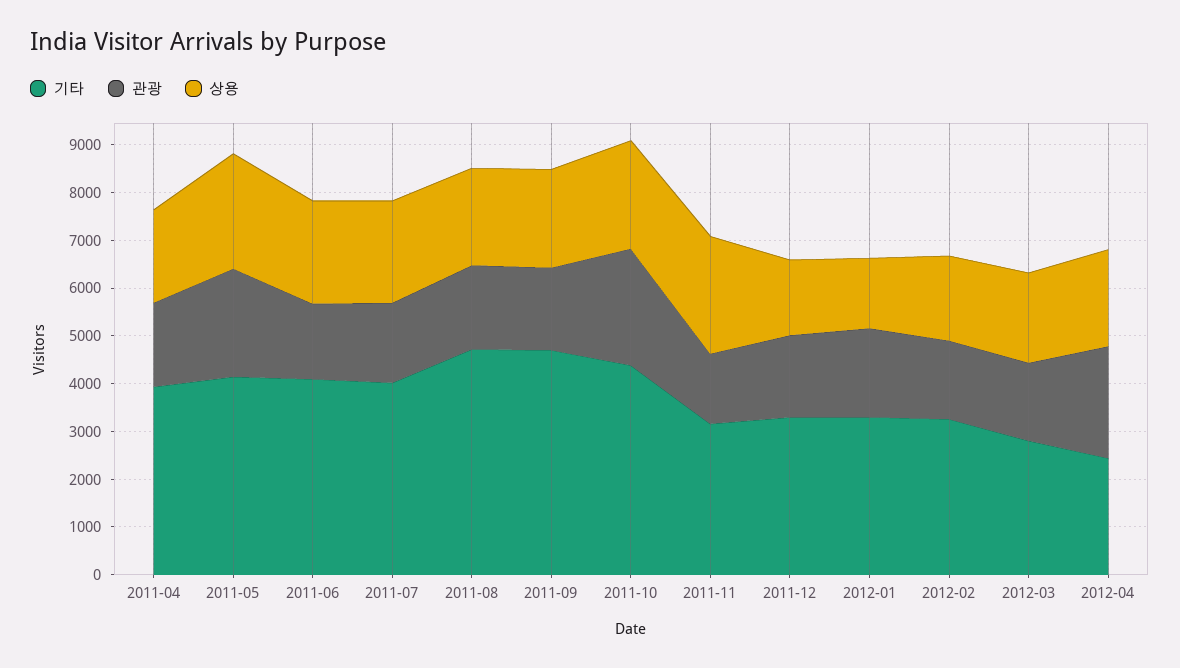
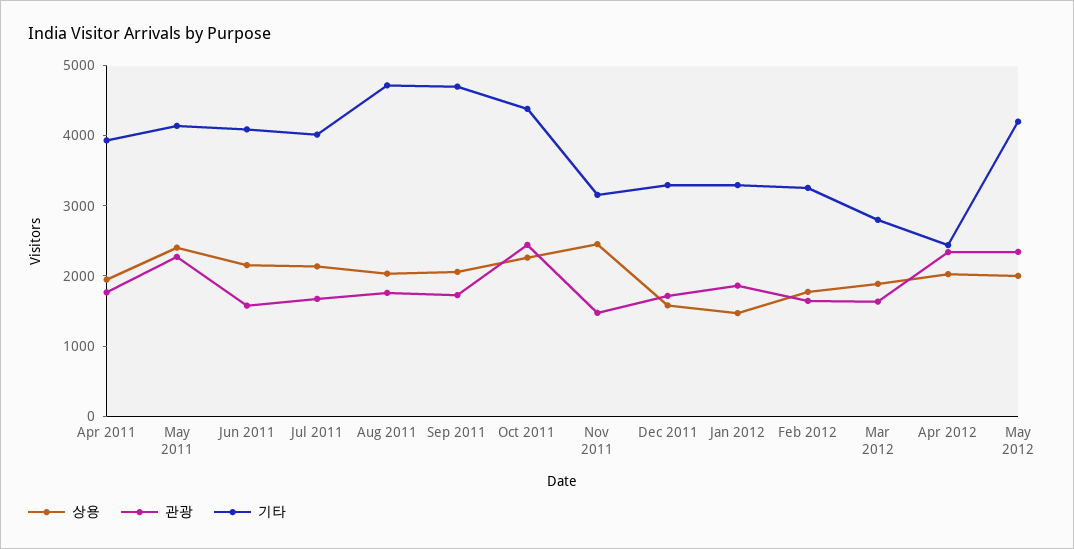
상용, May 2012: none -> 2000
관광, May 2012: none -> 2400
기타, May 2012: none -> 4200

